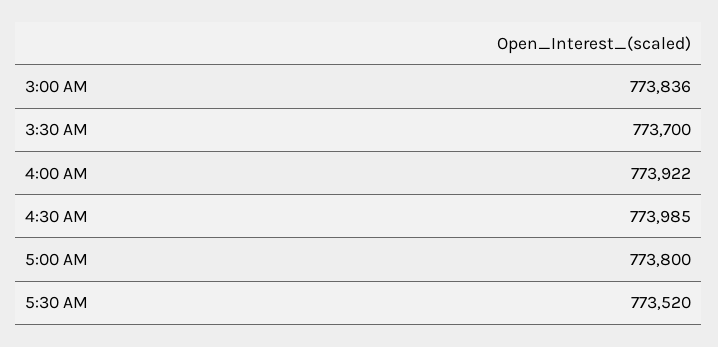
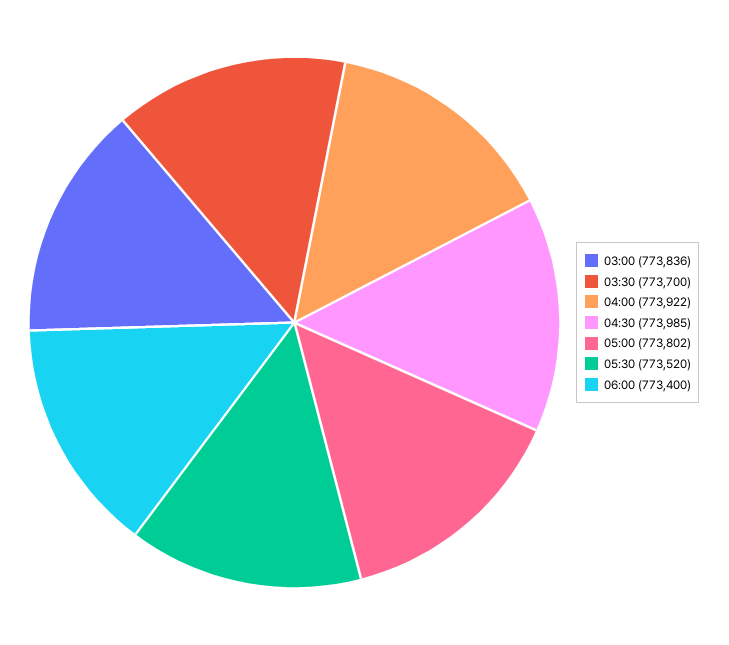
5:00 AM: 773800 -> 773802
06:00: none -> 773400

